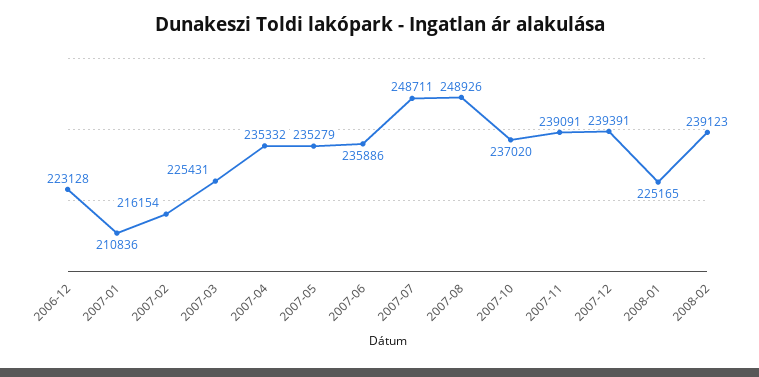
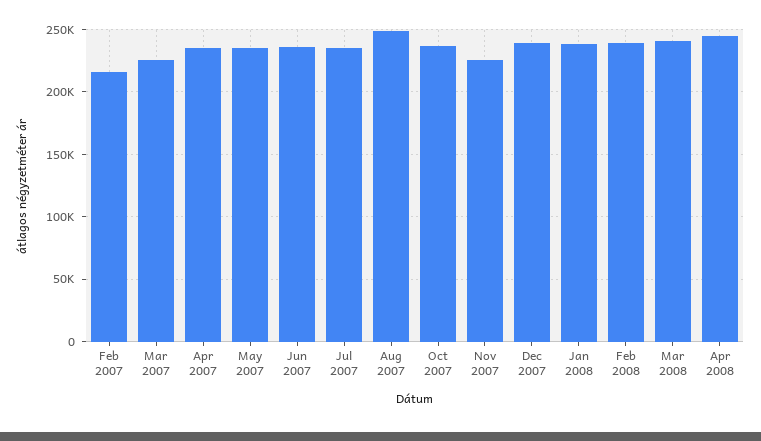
2006-12: 223128 -> none
2007-01: 210836 -> none
2007-07: 248711 -> 235000
2007-11: 239091 -> 225000
2008-01: 225165 -> 240000
Mar 2008: none -> 240000
Apr 2008: none -> 245000

